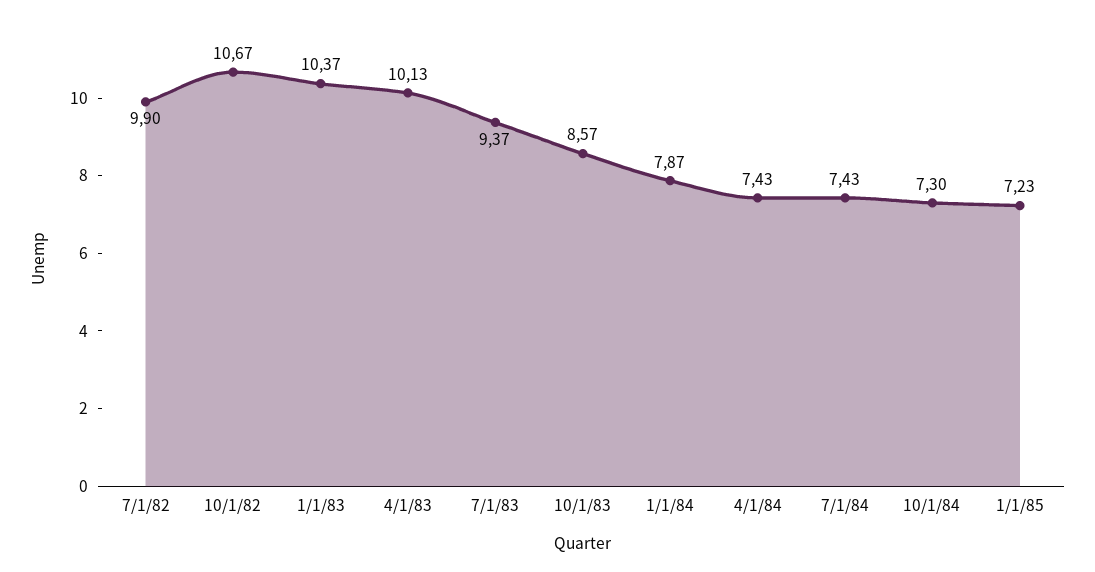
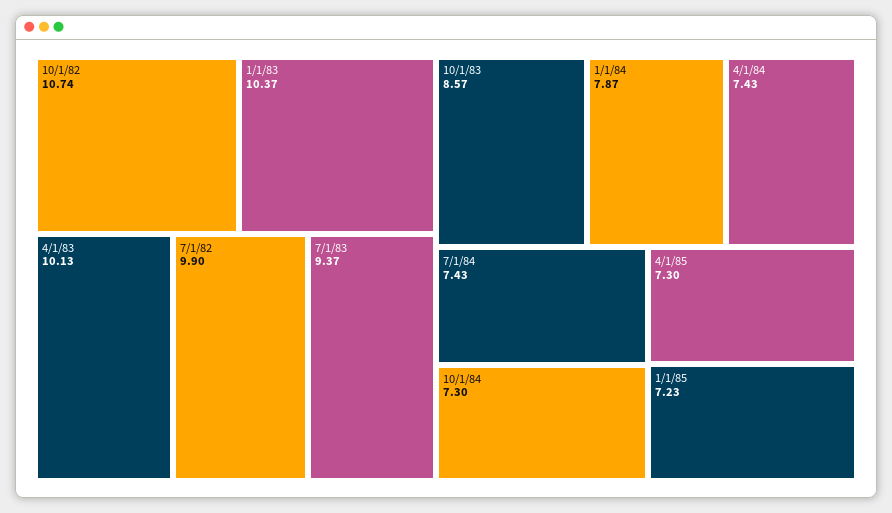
10/1/82: 10.67 -> 10.74
4/1/85: none -> 7.3

